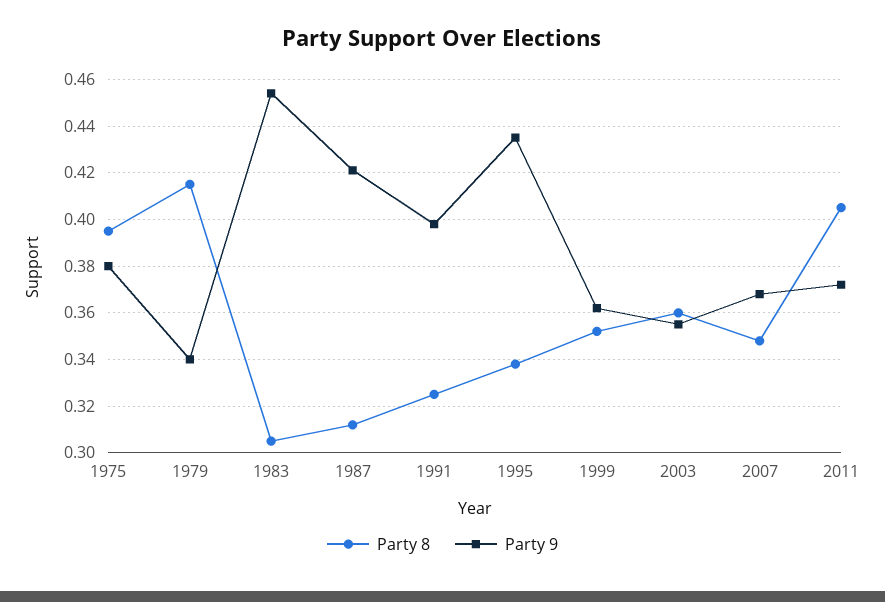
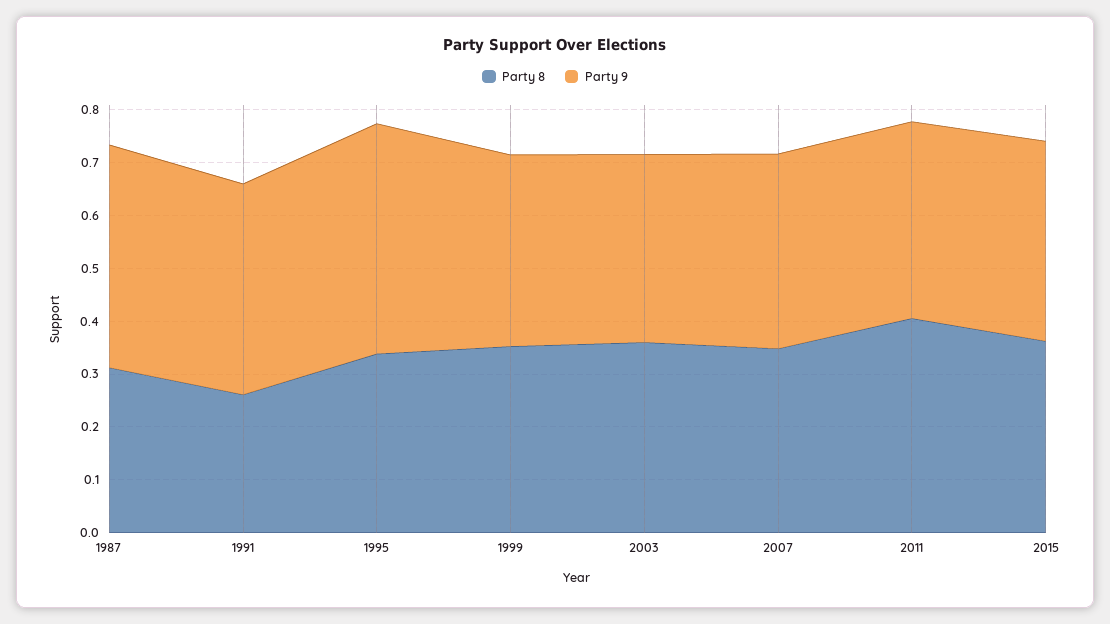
Party 8, 1975: 0.395 -> none
Party 9, 1975: 0.38 -> none
Party 8, 1979: 0.415 -> none
Party 9, 1979: 0.34 -> none
Party 8, 1983: 0.305 -> none
Party 9, 1983: 0.455 -> none
Party 8, 1991: 0.325 -> 0.26
Party 8, 2015: none -> 0.36
Party 9, 2015: none -> 0.38

